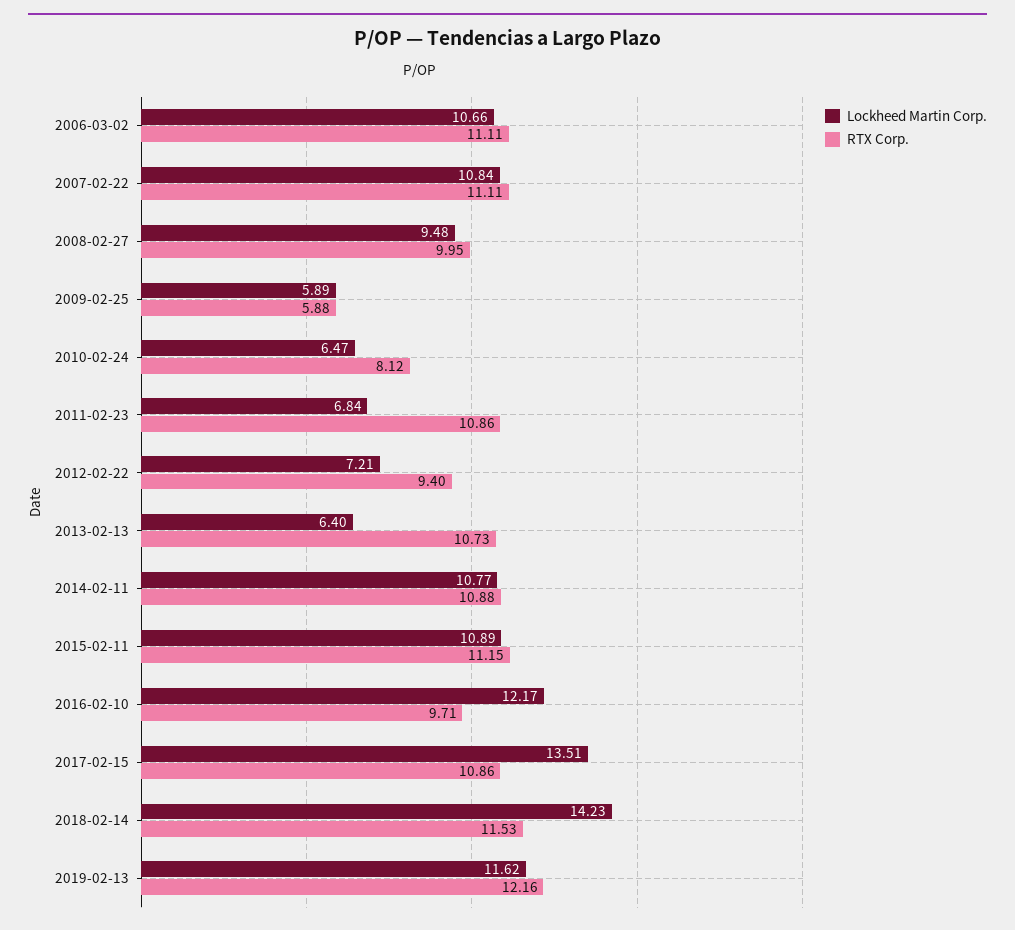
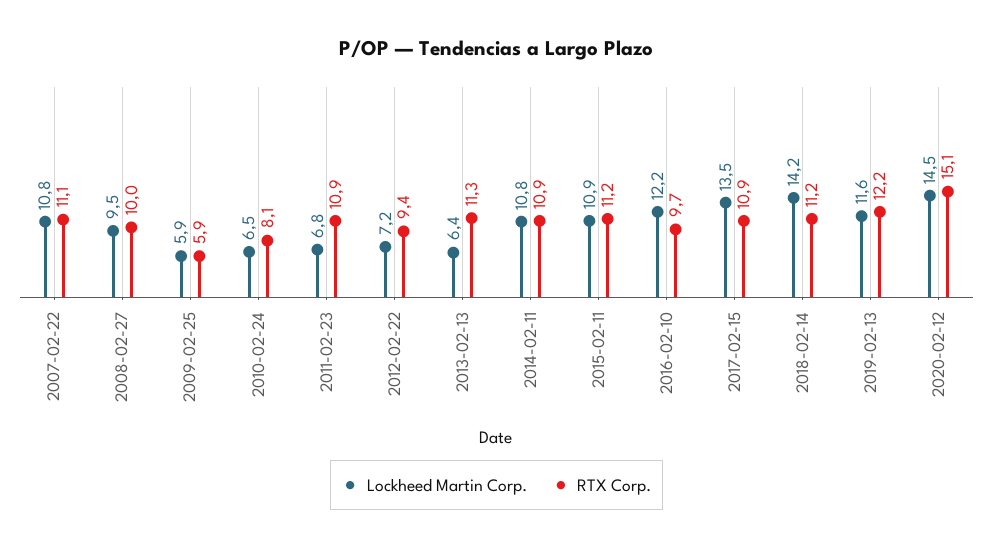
Lockheed Martin Corp., 2006-03-02: 10.66 -> none
RTX Corp., 2006-03-02: 11.11 -> none
RTX Corp., 2013-02-13: 10.73 -> 11.3
RTX Corp., 2018-02-14: 11.53 -> 11.2
Lockheed Martin Corp., 2020-02-12: none -> 14.5
RTX Corp., 2020-02-12: none -> 15.1

